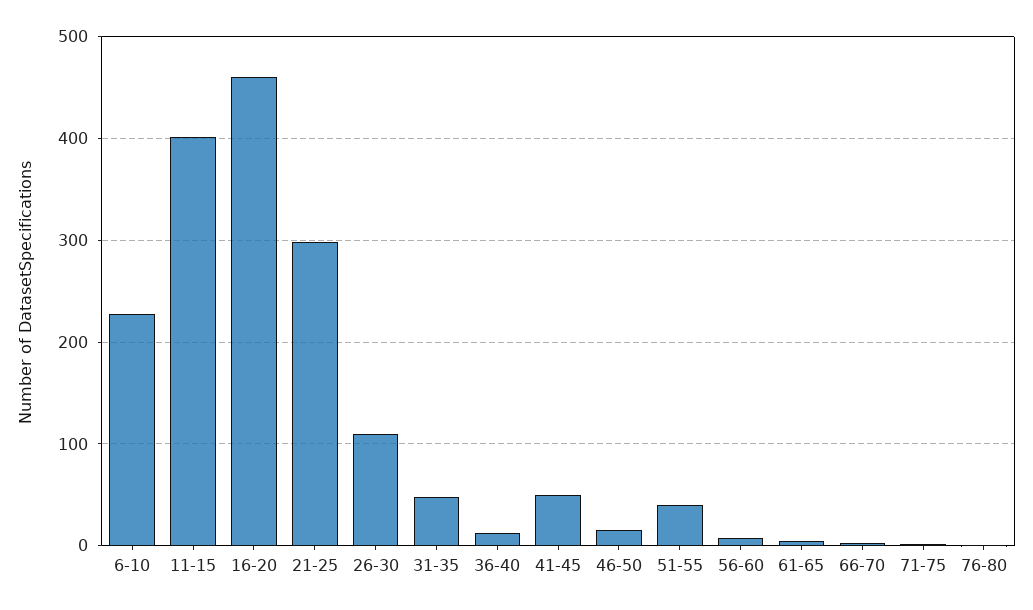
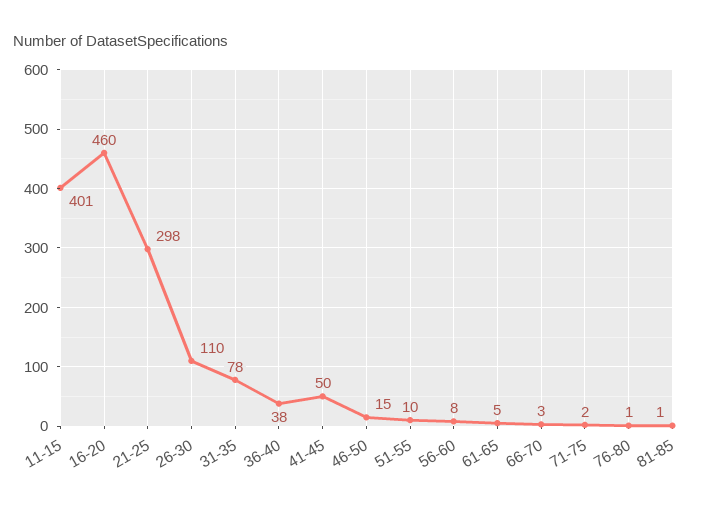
6-10: 230 -> none
31-35: 50 -> 78
36-40: 10 -> 38
51-55: 40 -> 10
81-85: none -> 1

